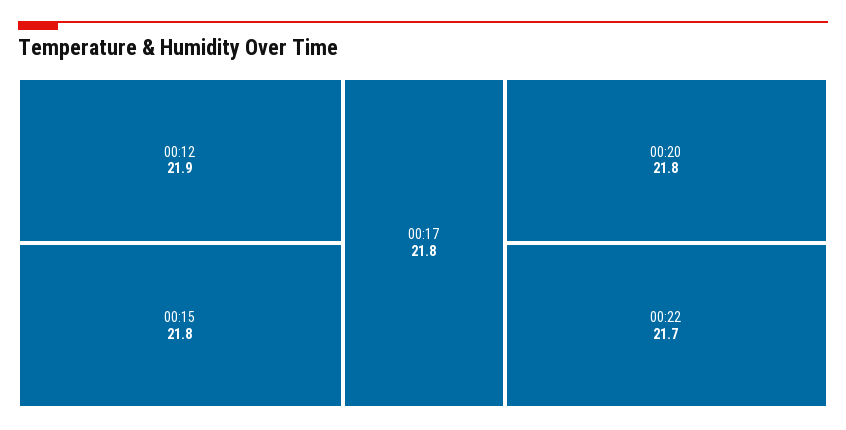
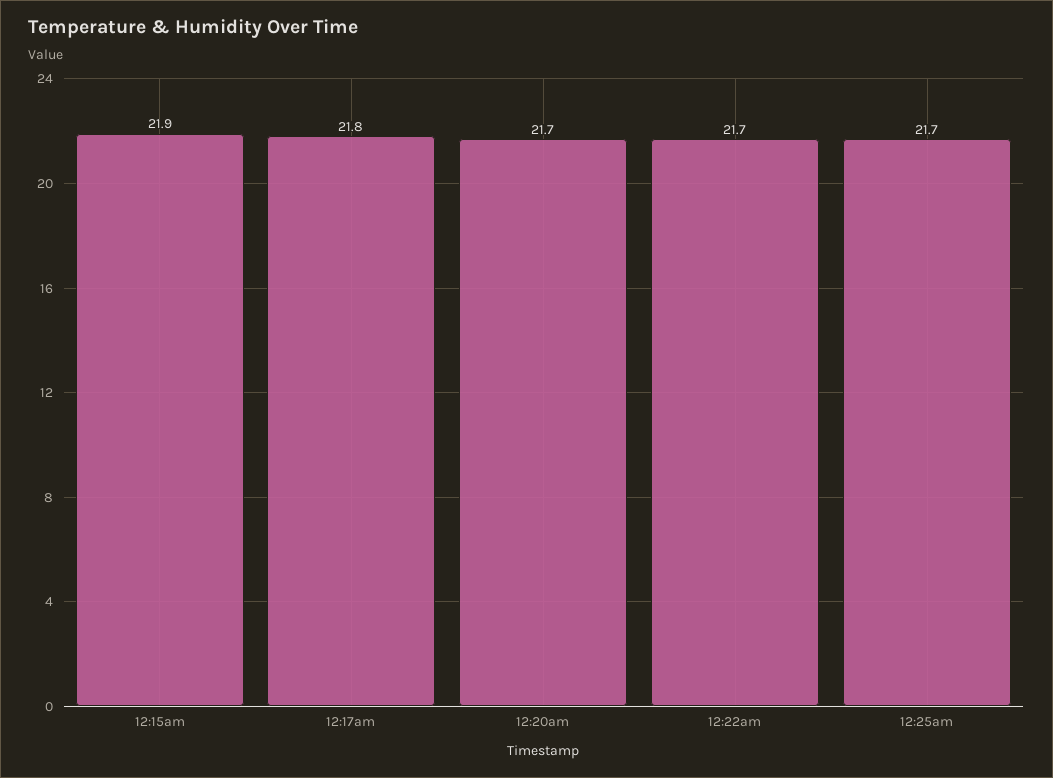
00:12: 21.9 -> none
00:15: 21.8 -> 21.9
00:20: 21.8 -> 21.7
12:25am: none -> 21.7

